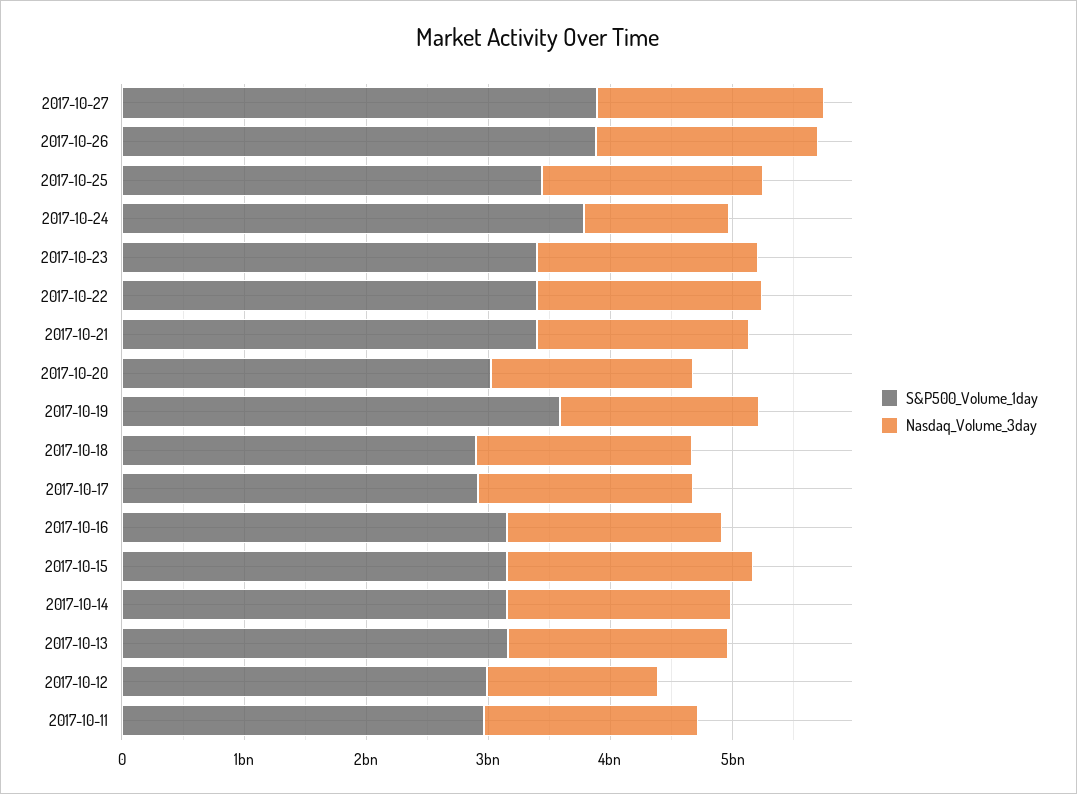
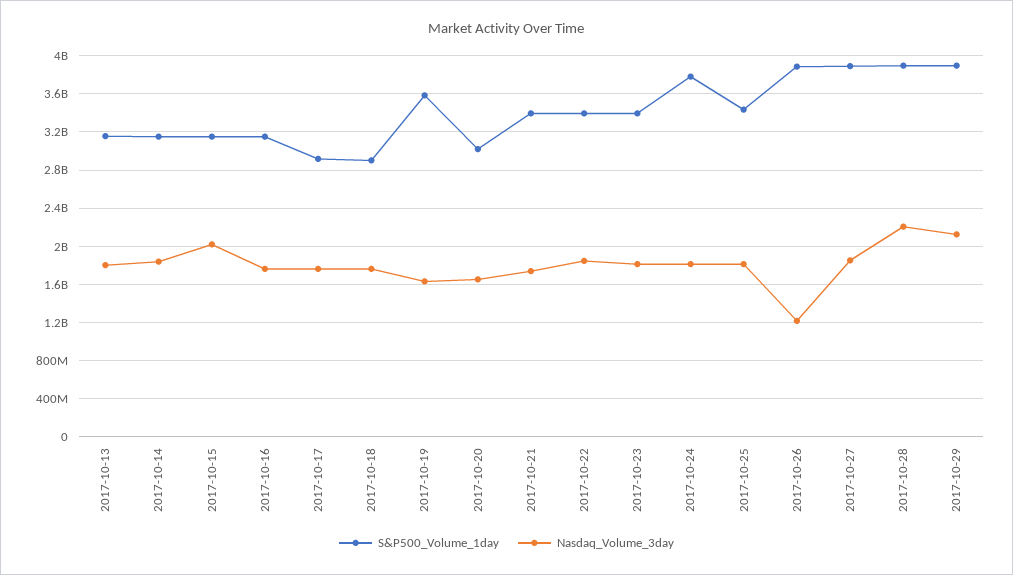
Nasdaq_Volume_3day, 2017-10-26: 1800000000 -> 1200000000
Nasdaq_Volume_3day, 2017-10-24: 1200000000 -> 1800000000
S&P500_Volume_1day, 2017-10-12: 3000000000 -> none
Nasdaq_Volume_3day, 2017-10-12: 1400000000 -> none
S&P500_Volume_1day, 2017-10-11: 3000000000 -> none
Nasdaq_Volume_3day, 2017-10-11: 1800000000 -> none
S&P500_Volume_1day, 2017-10-28: none -> 3900000000
Nasdaq_Volume_3day, 2017-10-28: none -> 2200000000
S&P500_Volume_1day, 2017-10-29: none -> 3900000000
Nasdaq_Volume_3day, 2017-10-29: none -> 2100000000

